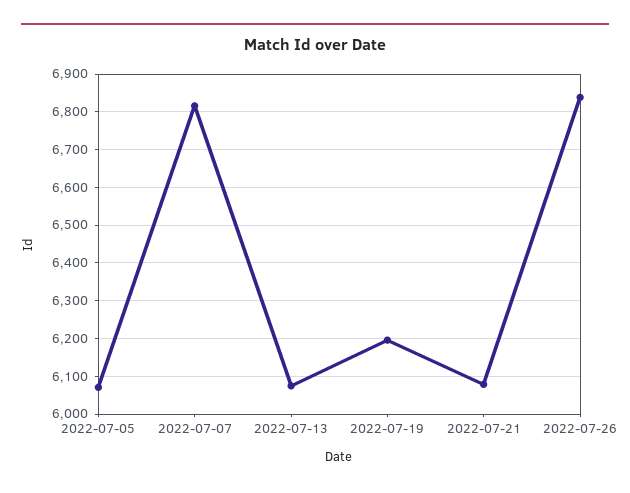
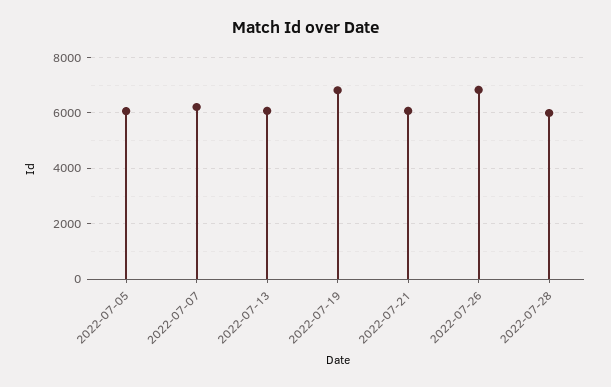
2022-07-07: 6820 -> 6250
2022-07-19: 6200 -> 6750
2022-07-28: none -> 6000

